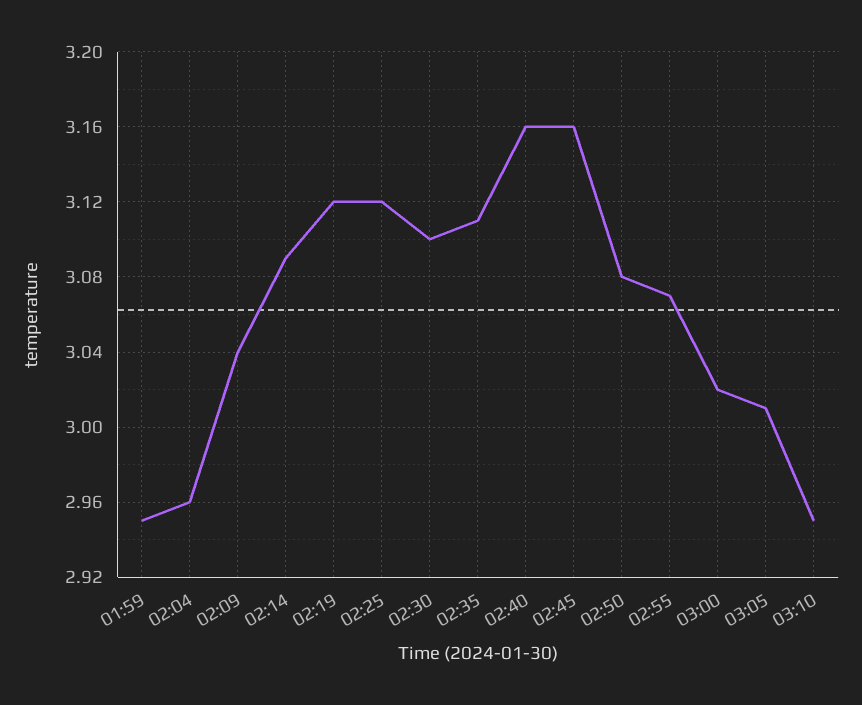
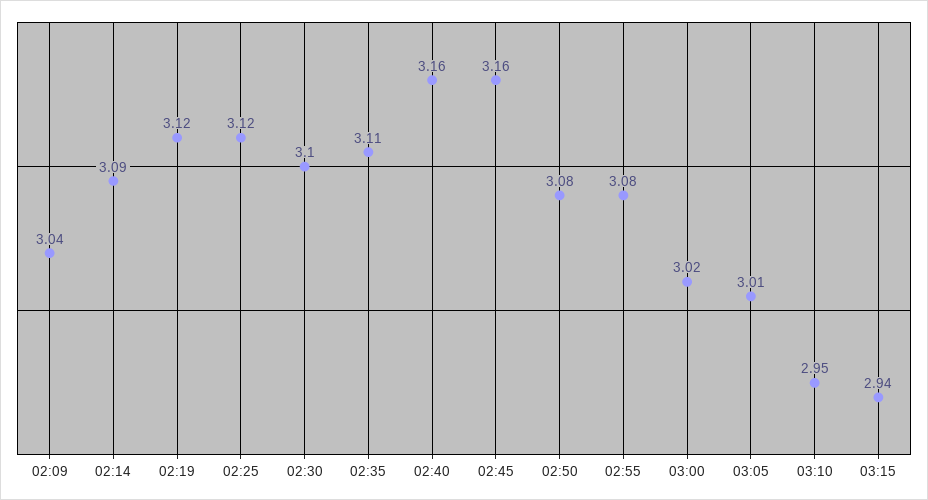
01:59: 2.95 -> none
02:04: 2.96 -> none
02:55: 3.07 -> 3.08
03:15: none -> 2.94

